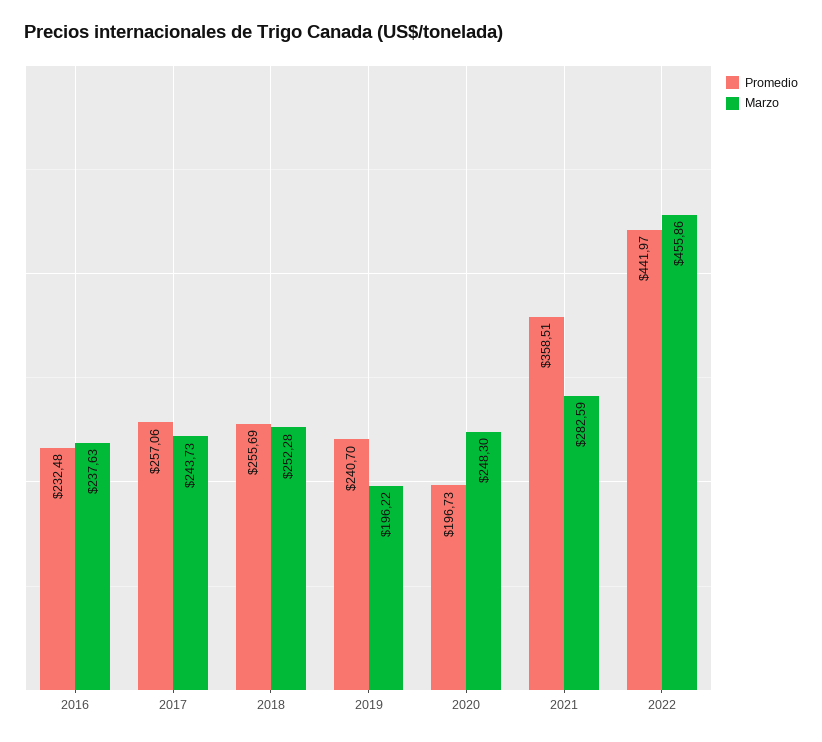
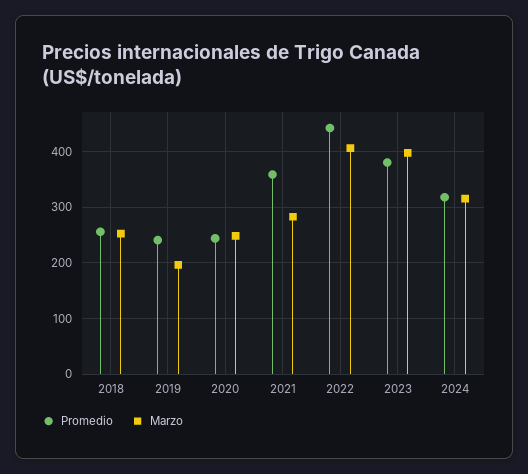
Promedio, 2016: 232.48 -> none
Marzo, 2016: 237.63 -> none
Promedio, 2017: 257.06 -> none
Marzo, 2017: 243.73 -> none
Promedio, 2020: 196.73 -> 240
Marzo, 2022: 455.86 -> 400
Promedio, 2023: none -> 380
Marzo, 2023: none -> 400
Promedio, 2024: none -> 320
Marzo, 2024: none -> 320

